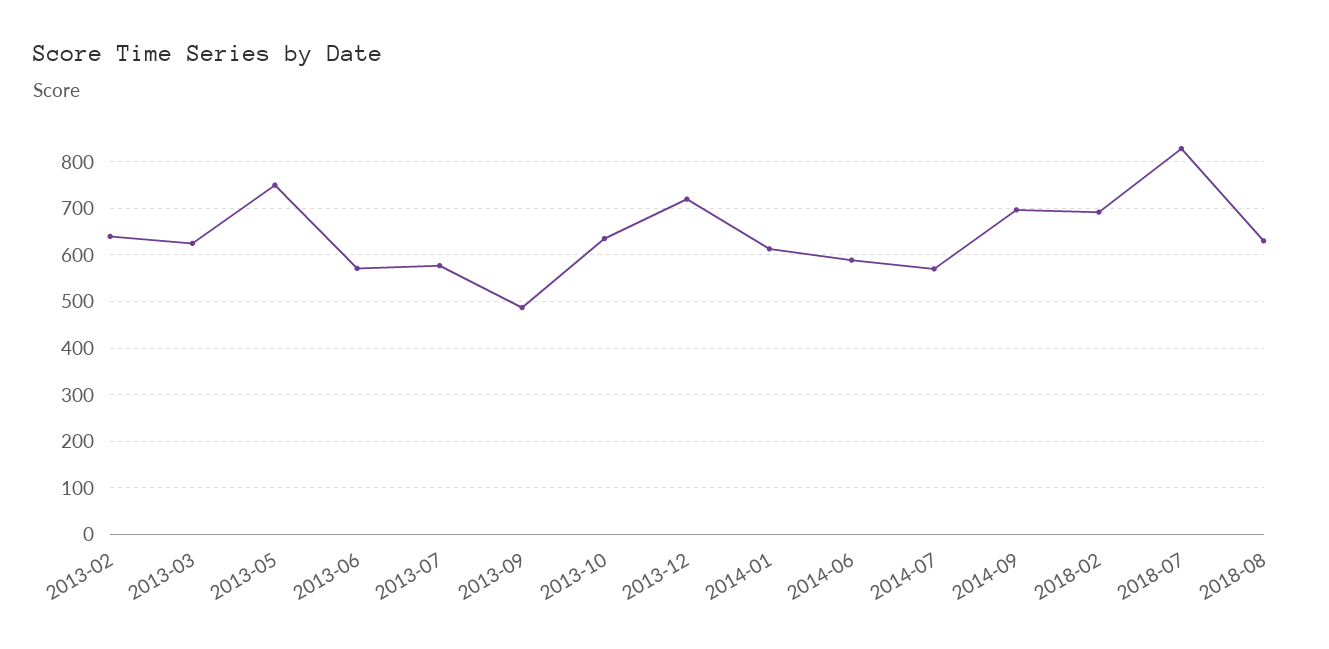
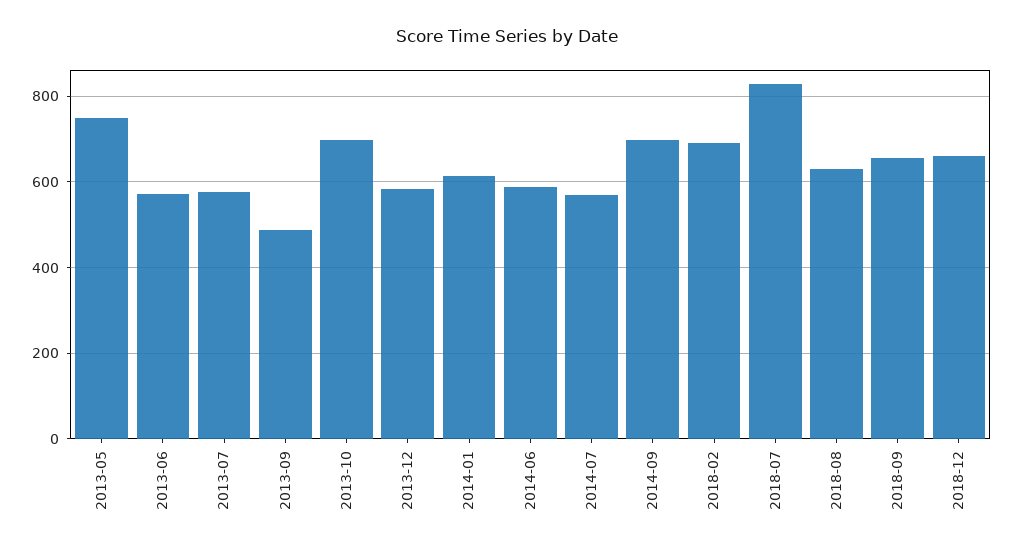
2013-02: 640 -> none
2013-03: 620 -> none
2013-10: 640 -> 700
2013-12: 720 -> 580
2018-09: none -> 660
2018-12: none -> 660

